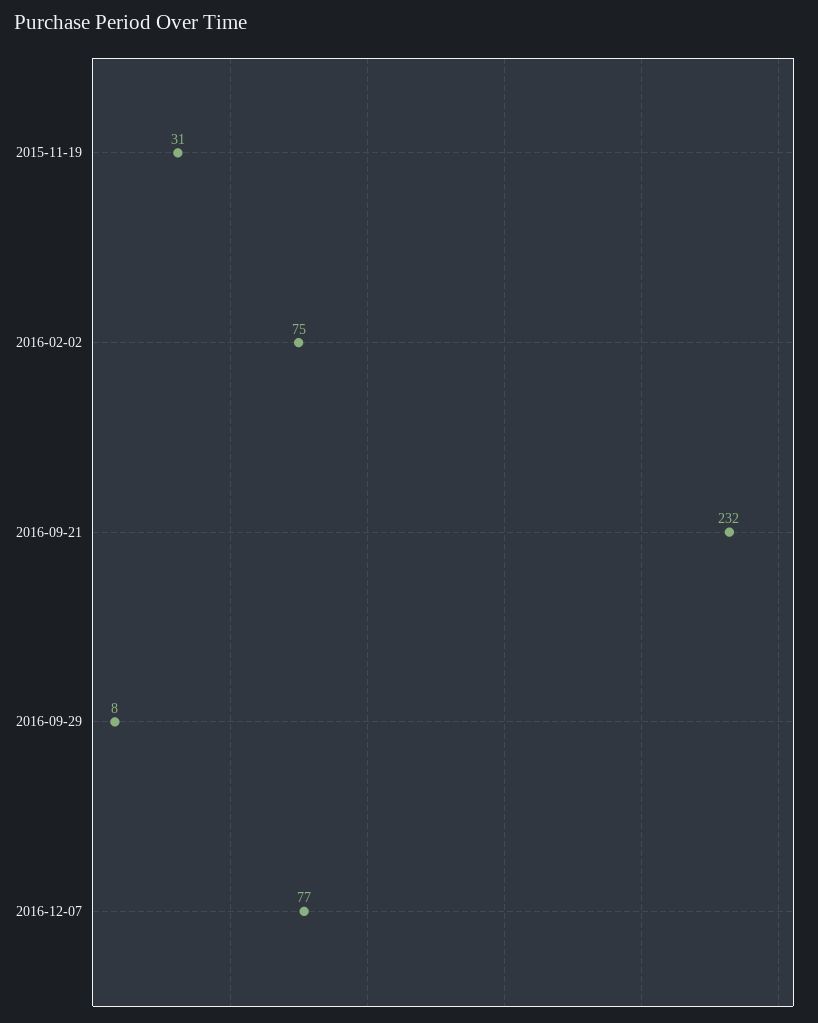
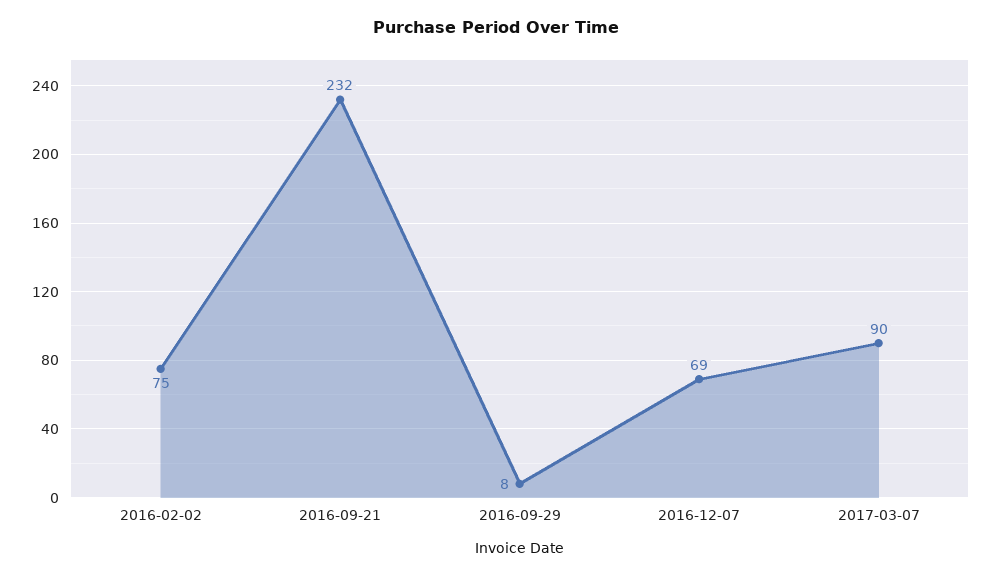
2015-11-19: 31 -> none
2016-12-07: 77 -> 69
2017-03-07: none -> 90

